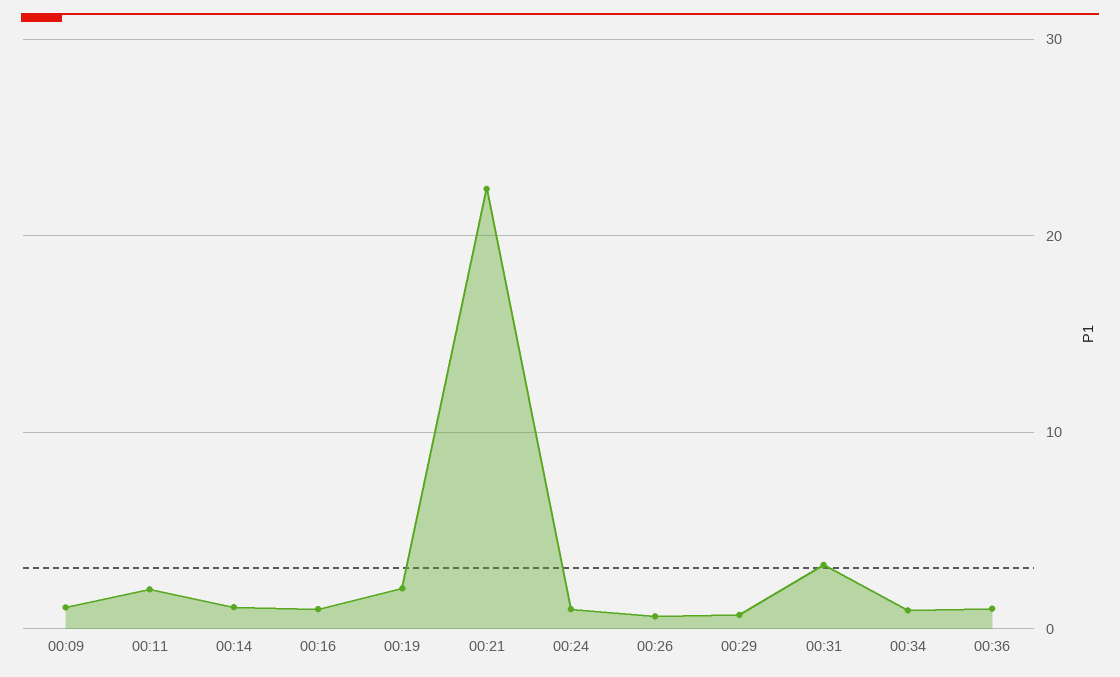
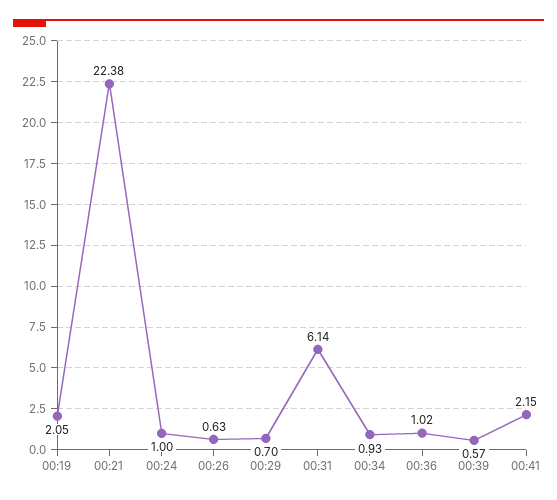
00:09: 1 -> none
00:11: 2 -> none
00:14: 1 -> none
00:16: 1 -> none
00:31: 3 -> 6.14
00:39: none -> 0.57
00:41: none -> 2.15

